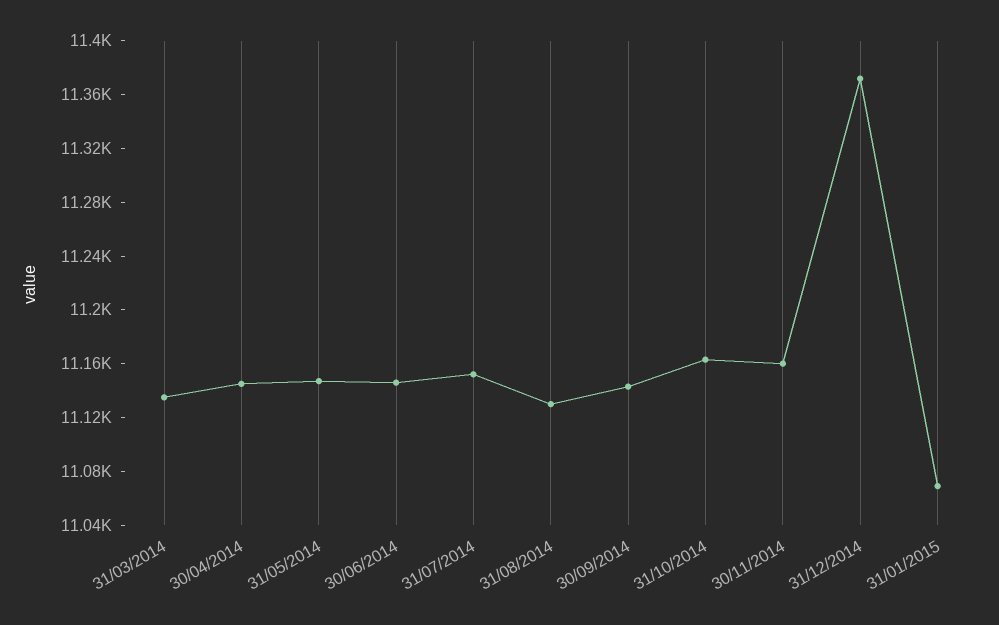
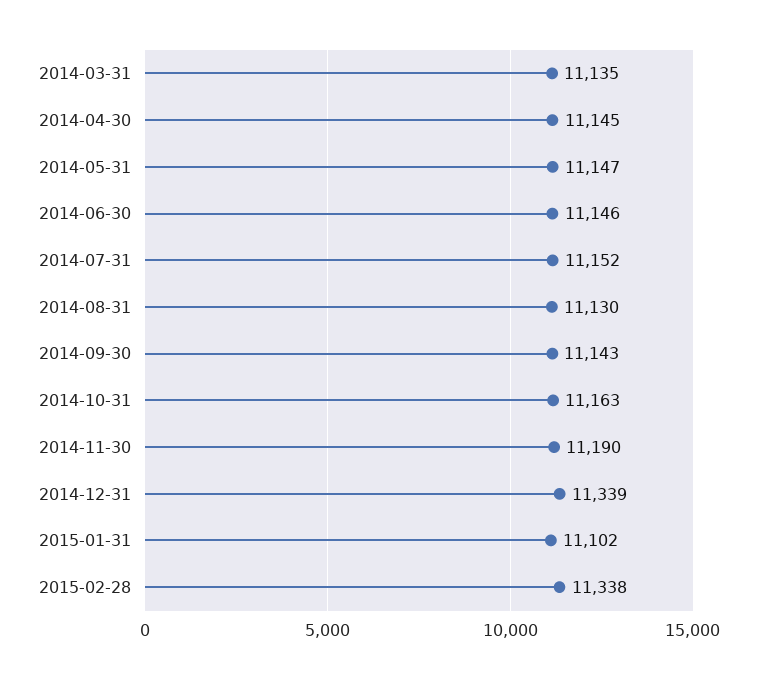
30/11/2014: 11160 -> 11190
31/12/2014: 11370 -> 11339
31/01/2015: 11070 -> 11102
2015-02-28: none -> 11338

